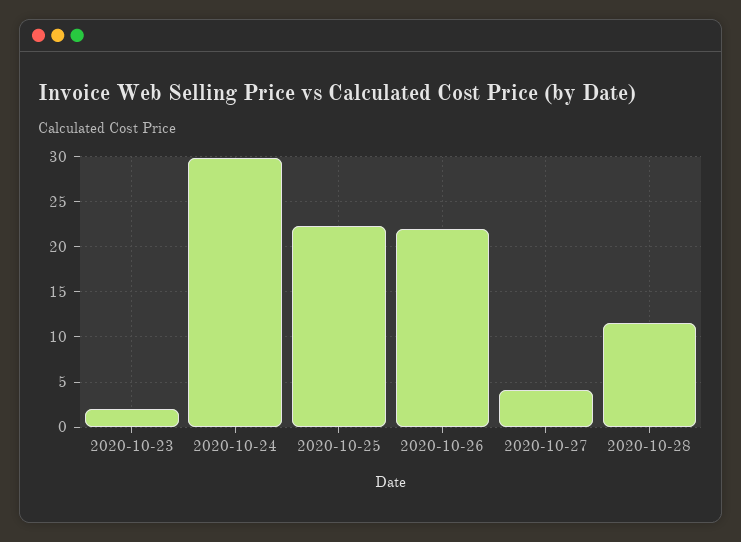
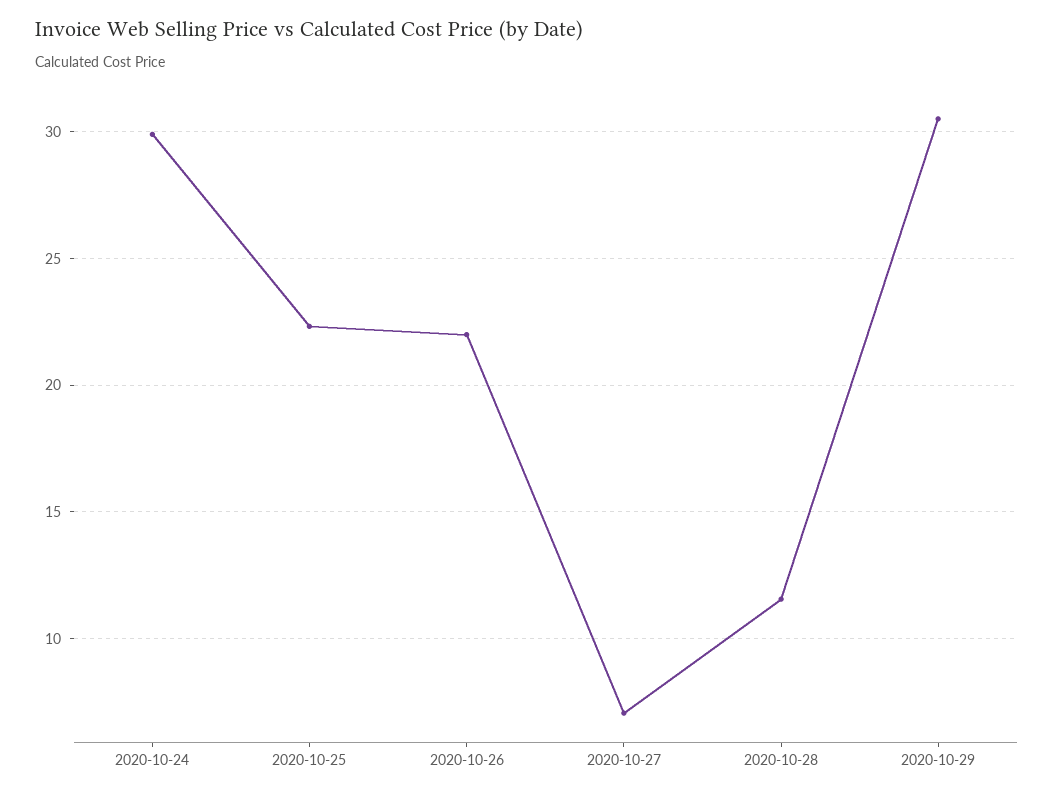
2020-10-23: 2 -> none
2020-10-27: 4 -> 7
2020-10-29: none -> 30.5

